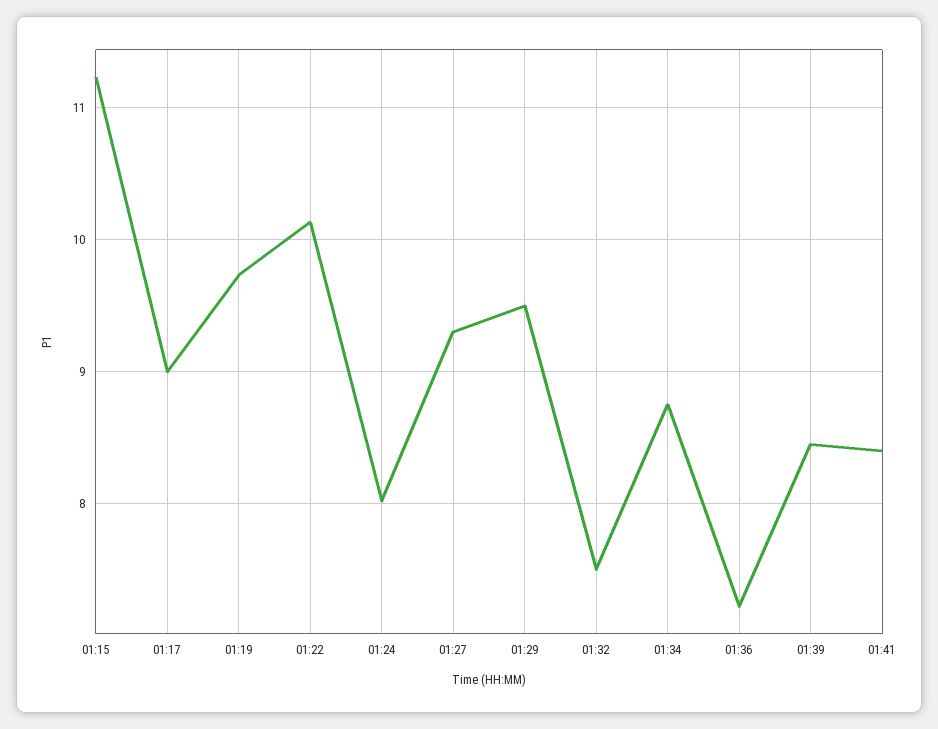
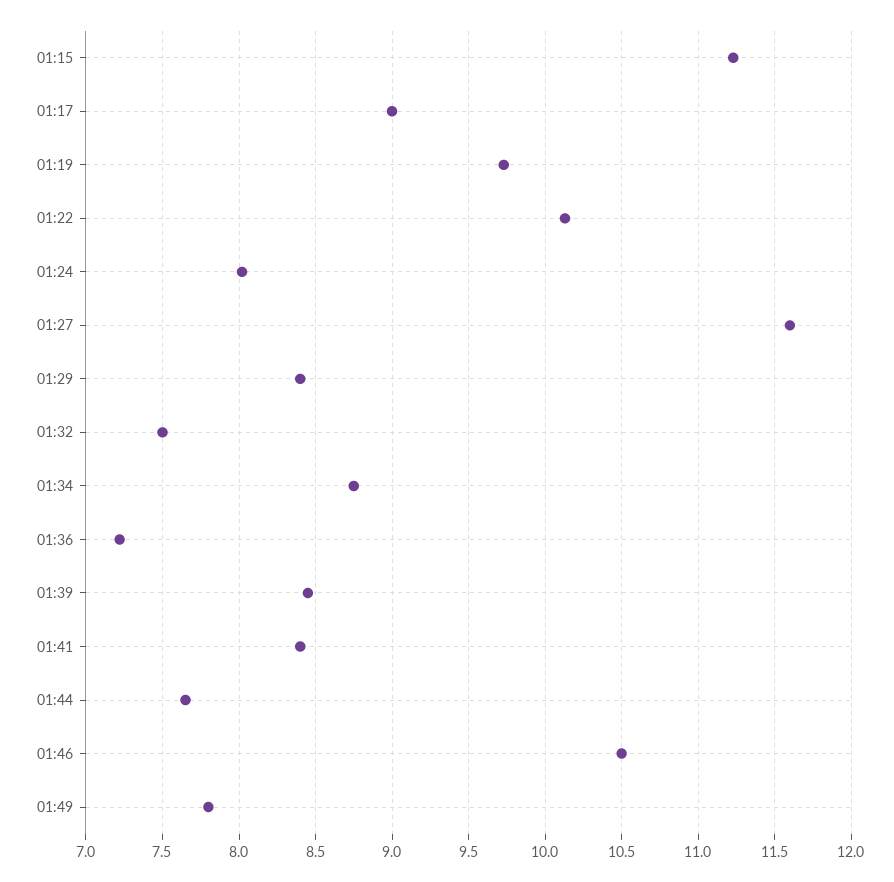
01:27: 9.3 -> 11.6
01:29: 9.5 -> 8.4
01:44: none -> 7.65
01:46: none -> 10.5
01:49: none -> 7.8

